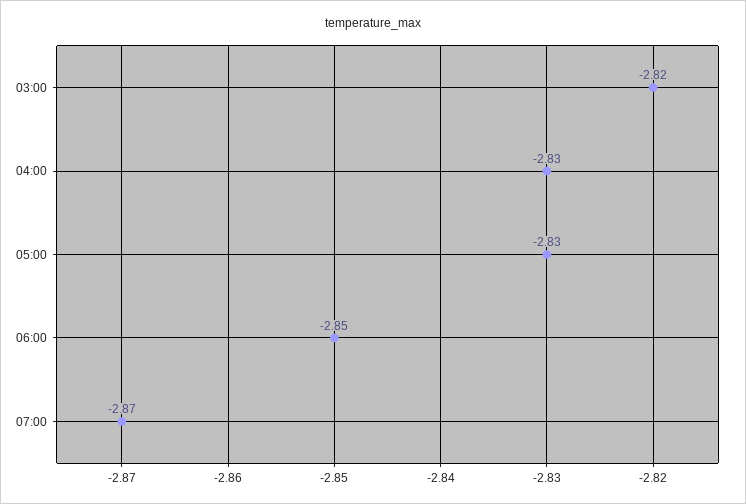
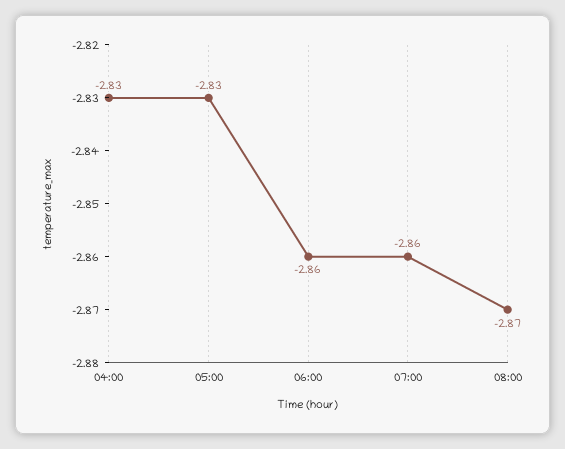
03:00: -2.82 -> none
06:00: -2.85 -> -2.86
07:00: -2.87 -> -2.86
08:00: none -> -2.87

